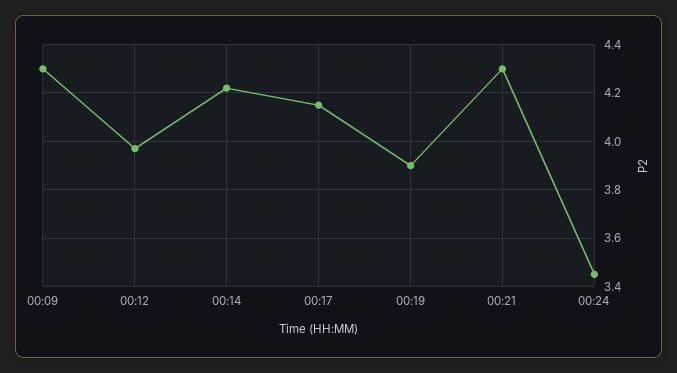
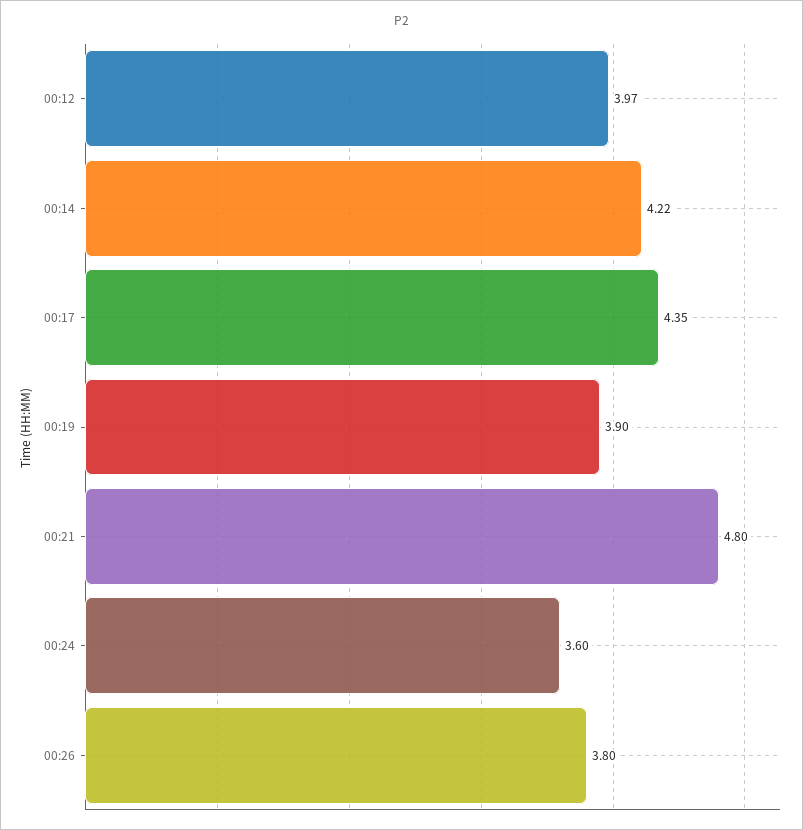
00:09: 4.3 -> none
00:17: 4.15 -> 4.35
00:21: 4.3 -> 4.8
00:24: 3.45 -> 3.6
00:26: none -> 3.8

